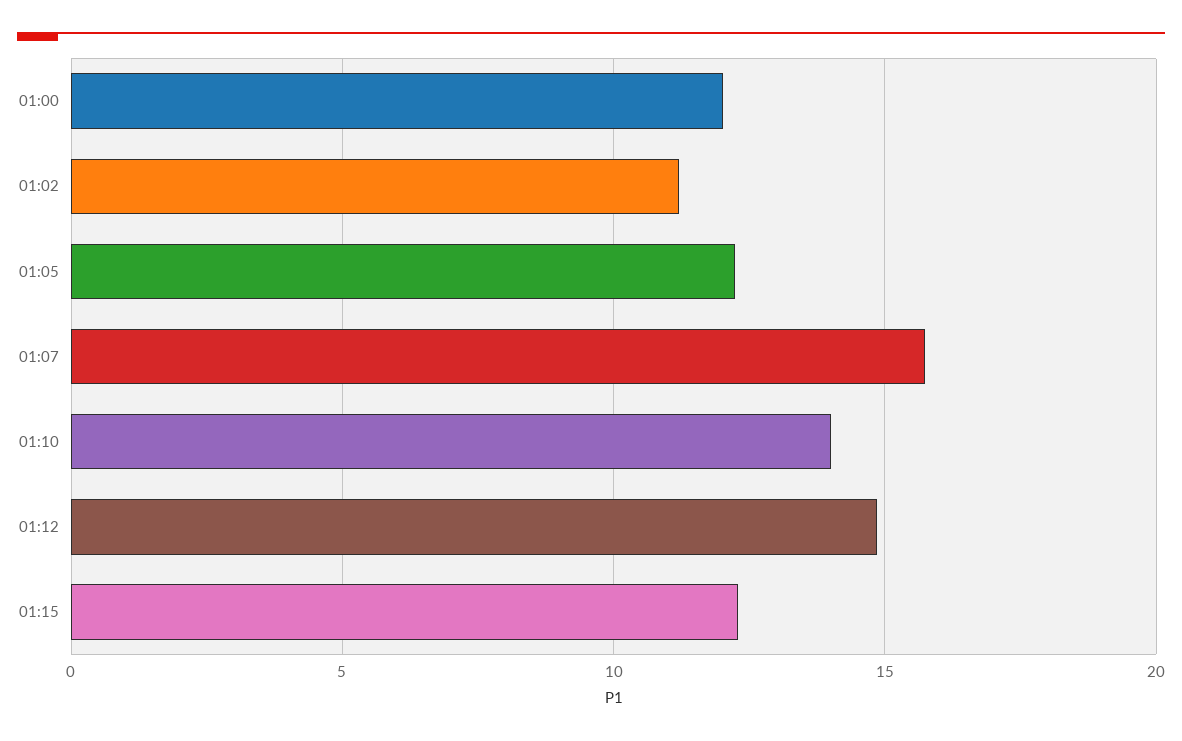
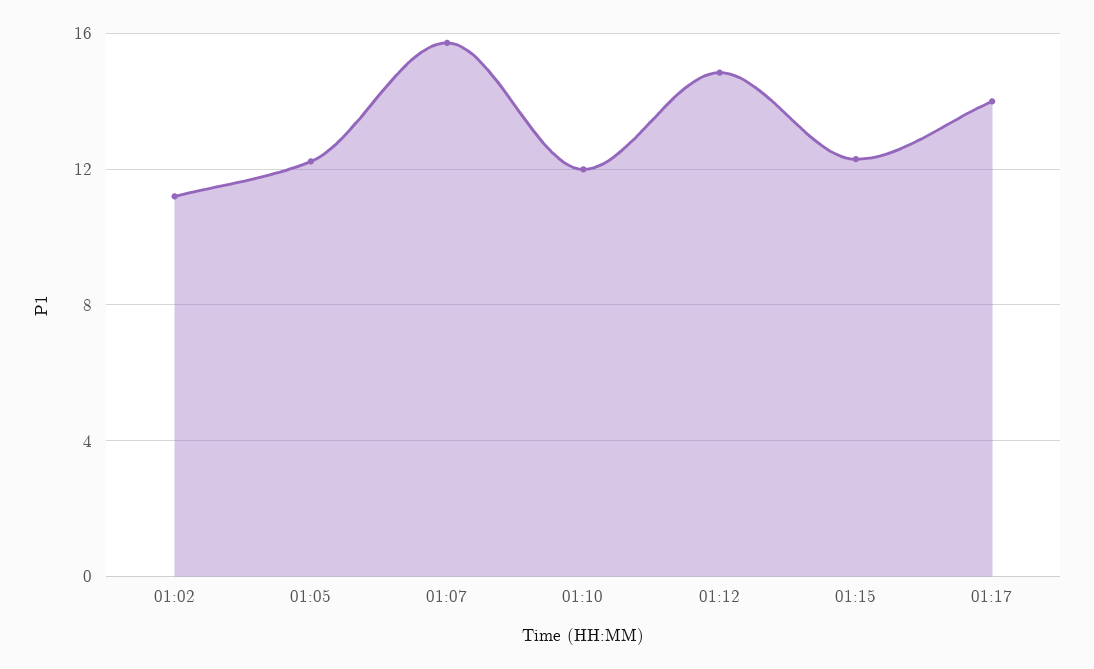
01:00: 12 -> none
01:10: 14 -> 12
01:17: none -> 14

